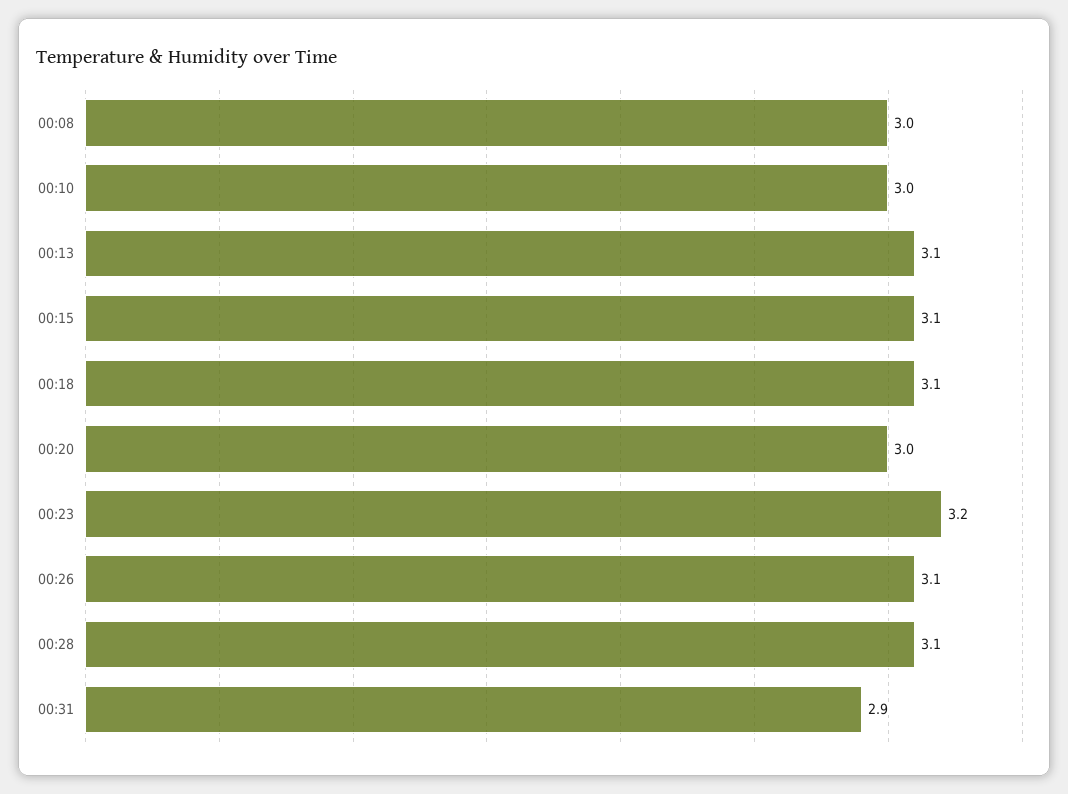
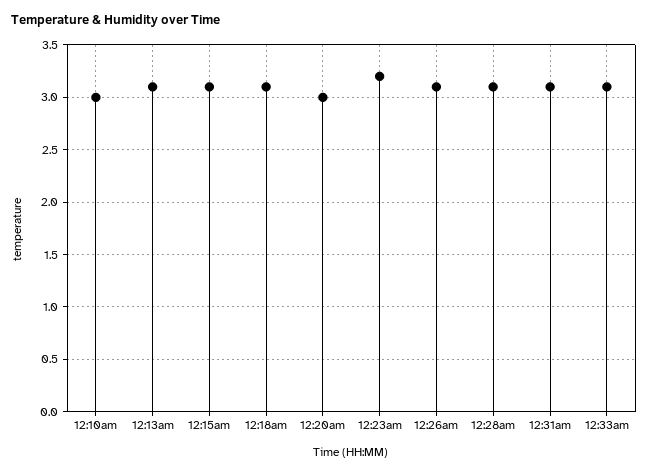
00:08: 3 -> none
00:31: 2.9 -> 3.1
12:33am: none -> 3.1

